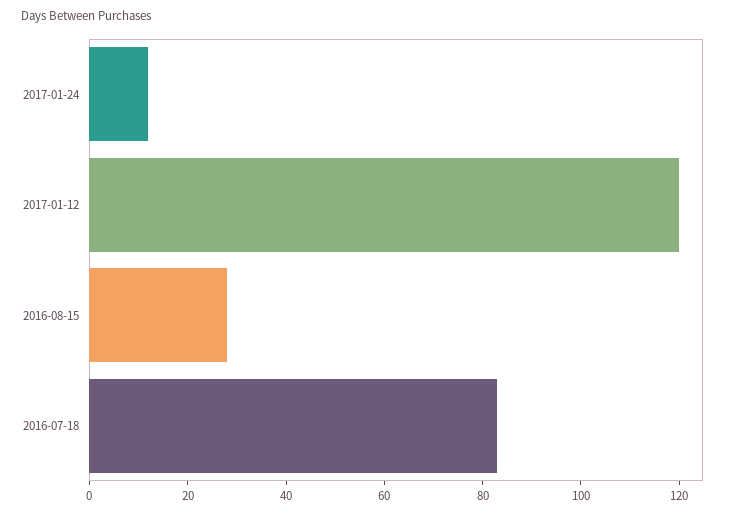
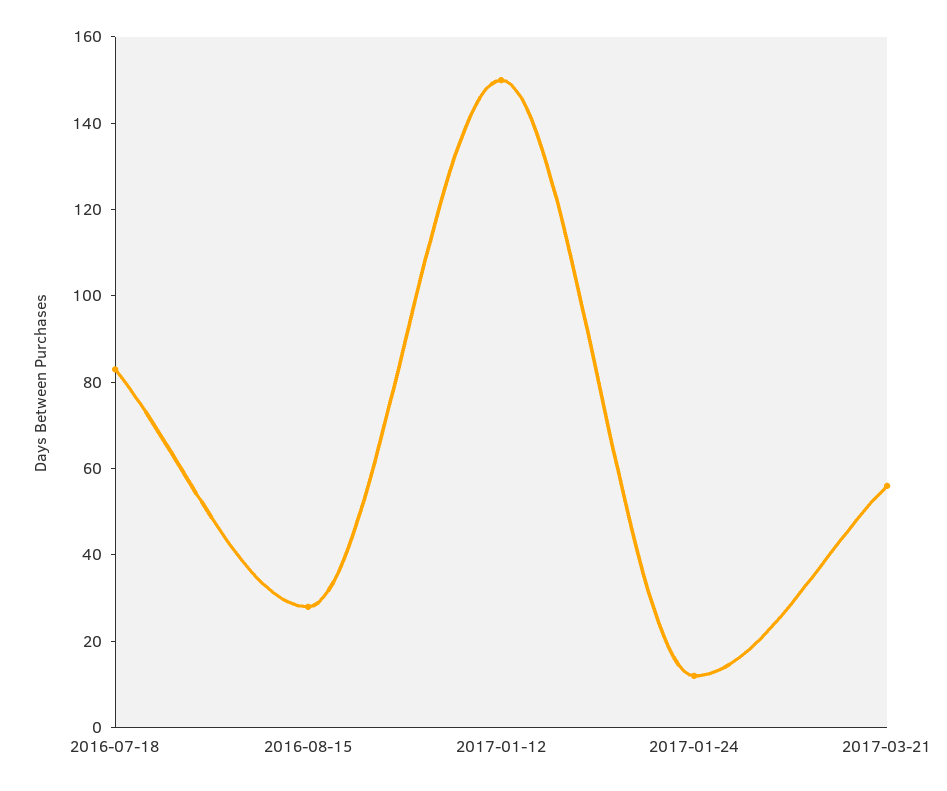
2017-01-12: 120 -> 150
2017-03-21: none -> 55

